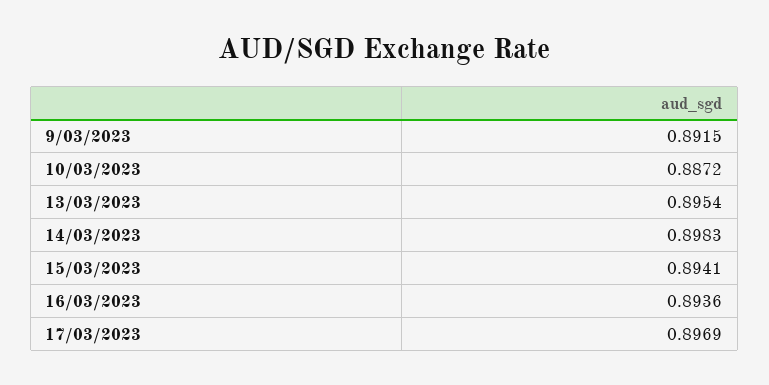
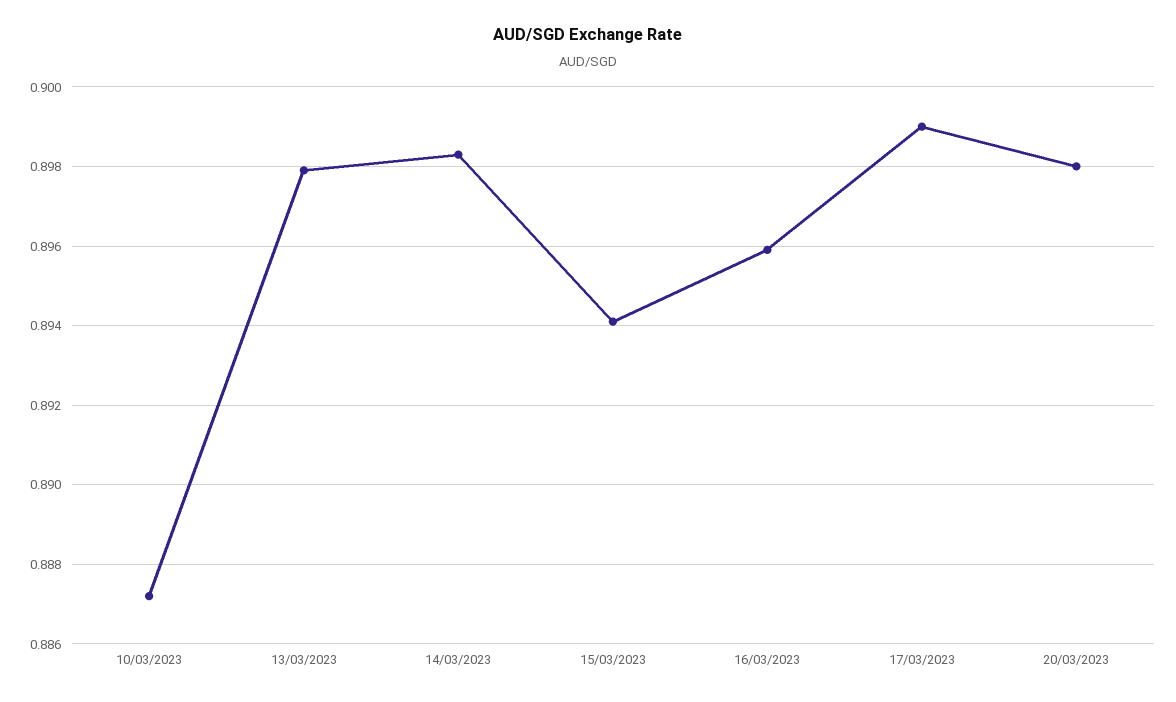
9/03/2023: 0.8915 -> none
13/03/2023: 0.8954 -> 0.898
16/03/2023: 0.8936 -> 0.896
17/03/2023: 0.8969 -> 0.899
20/03/2023: none -> 0.898

